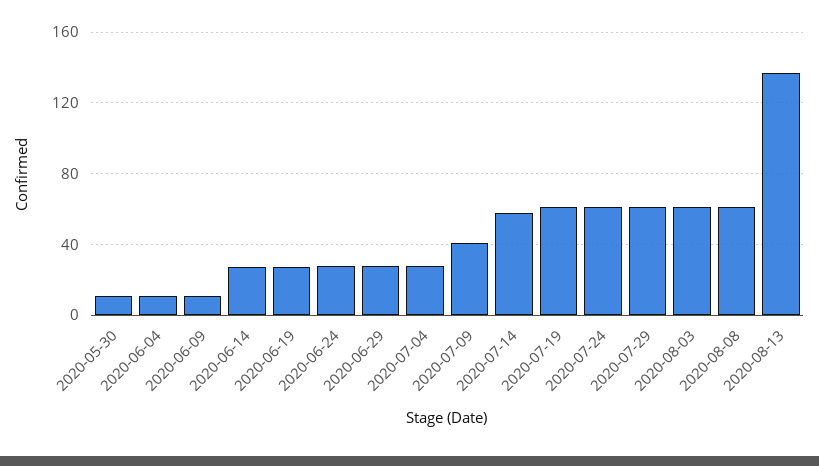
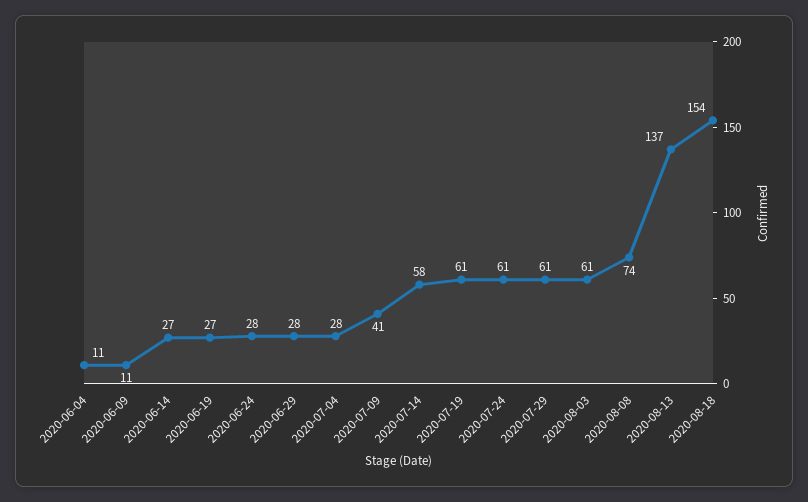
2020-05-30: 10 -> none
2020-08-08: 60 -> 74
2020-08-18: none -> 154

